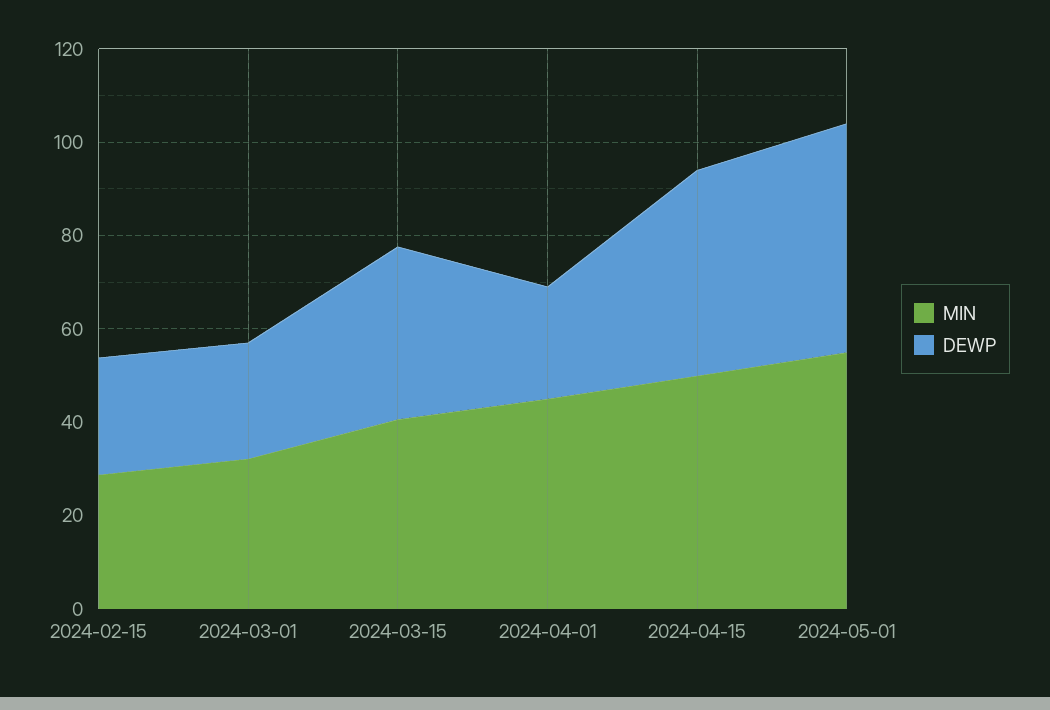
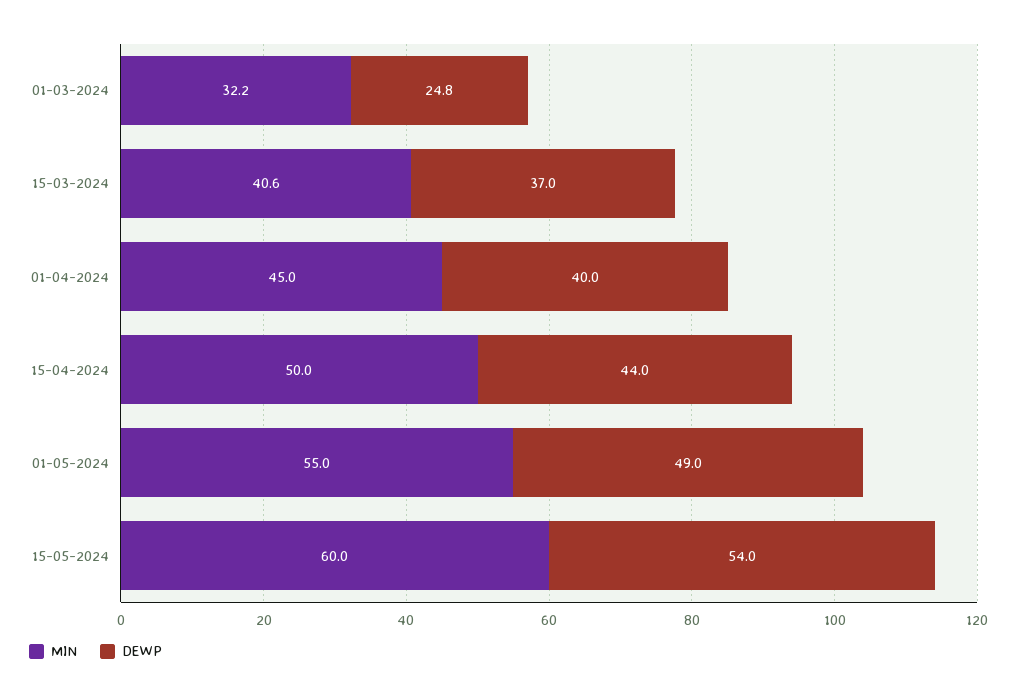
MIN, 2024-02-15: 30 -> none
DEWP, 2024-02-15: 25 -> none
DEWP, 2024-04-01: 25 -> 40
MIN, 15-05-2024: none -> 60
DEWP, 15-05-2024: none -> 54

